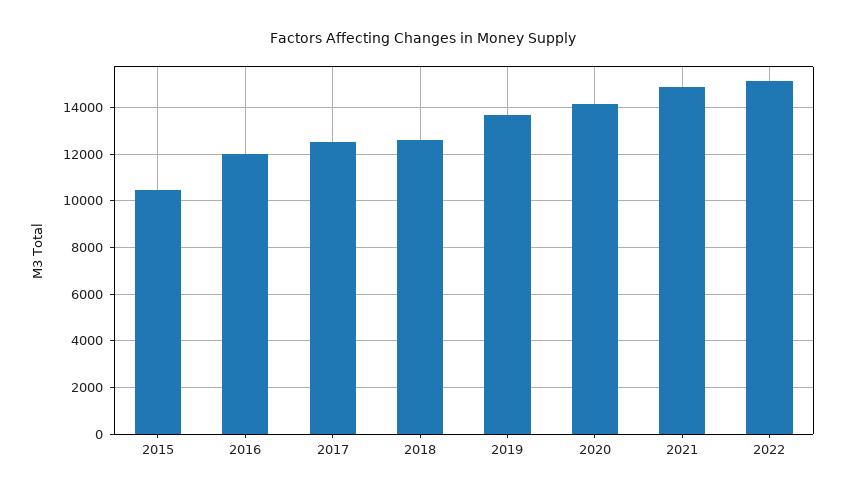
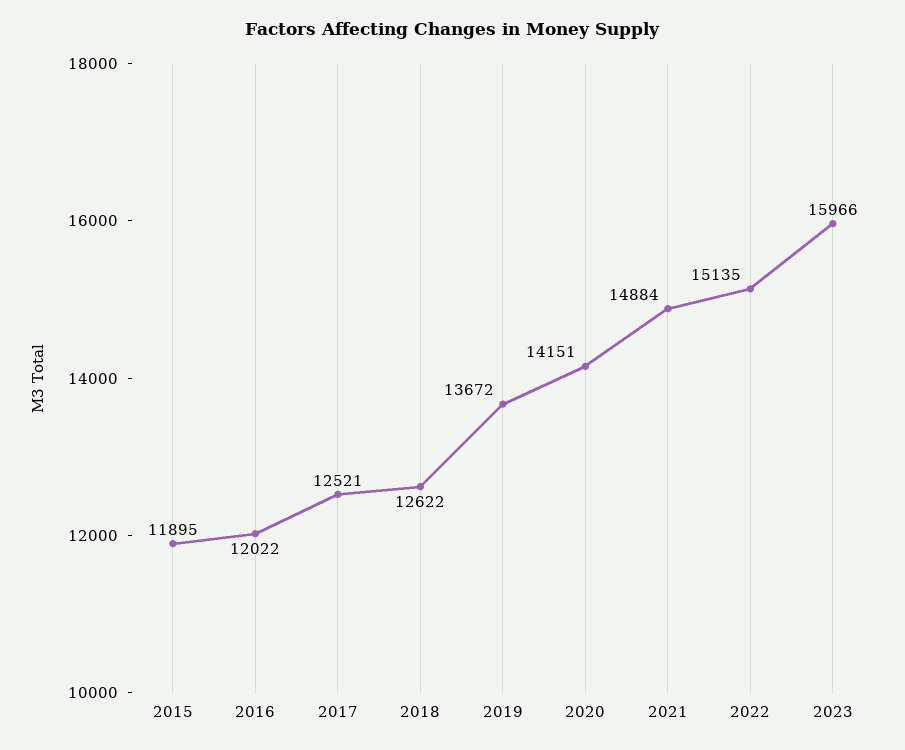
2015: 10500 -> 11895
2023: none -> 15966

